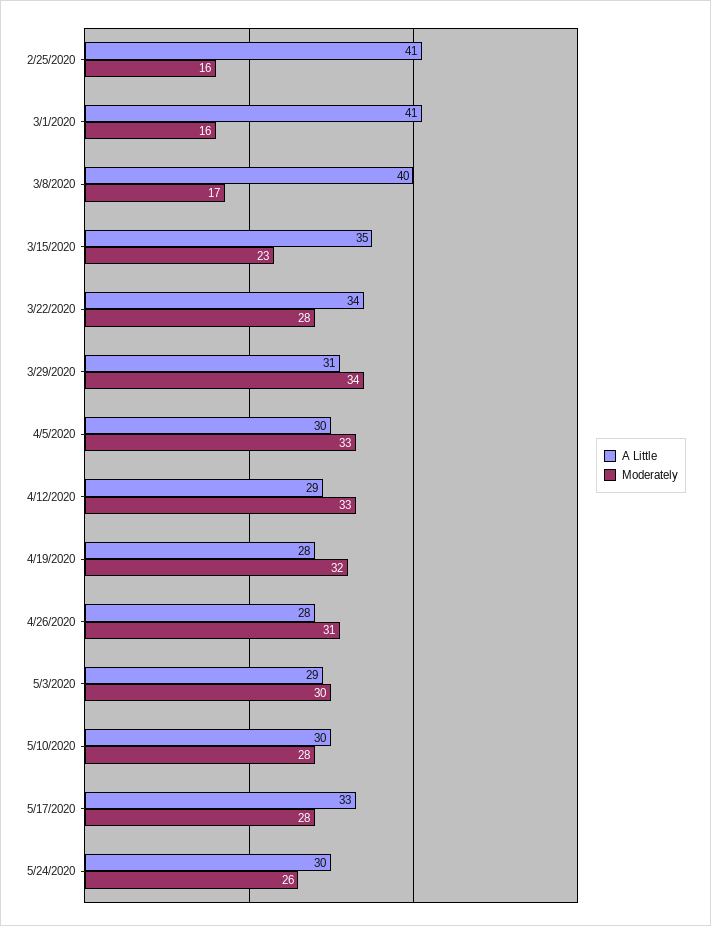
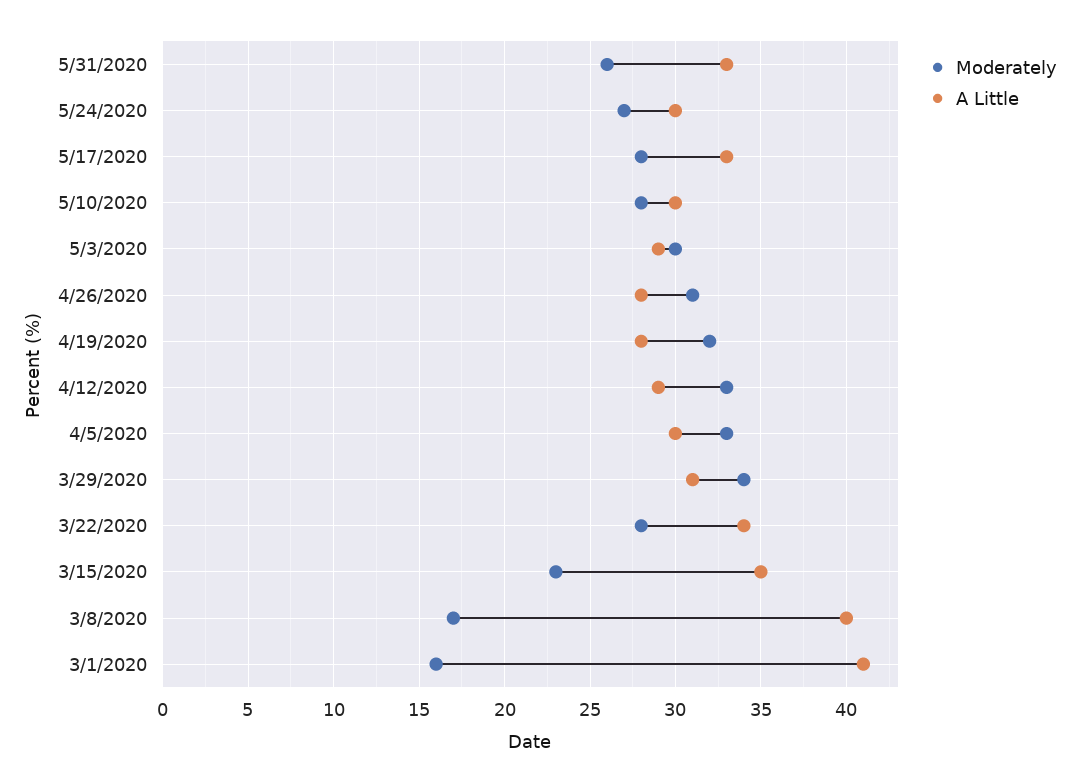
A Little, 2/25/2020: 41 -> none
Moderately, 2/25/2020: 16 -> none
Moderately, 5/24/2020: 26 -> 27
Moderately, 5/31/2020: none -> 26
A Little, 5/31/2020: none -> 33

